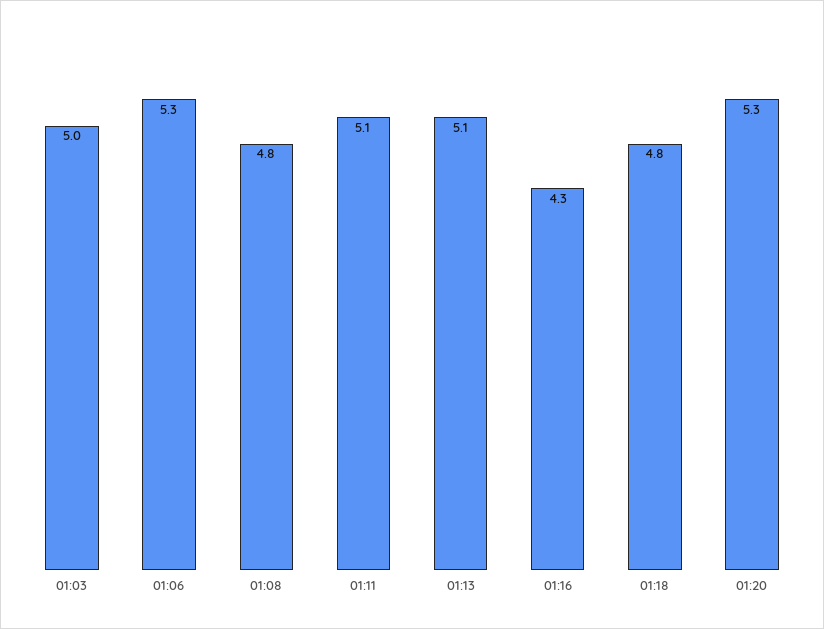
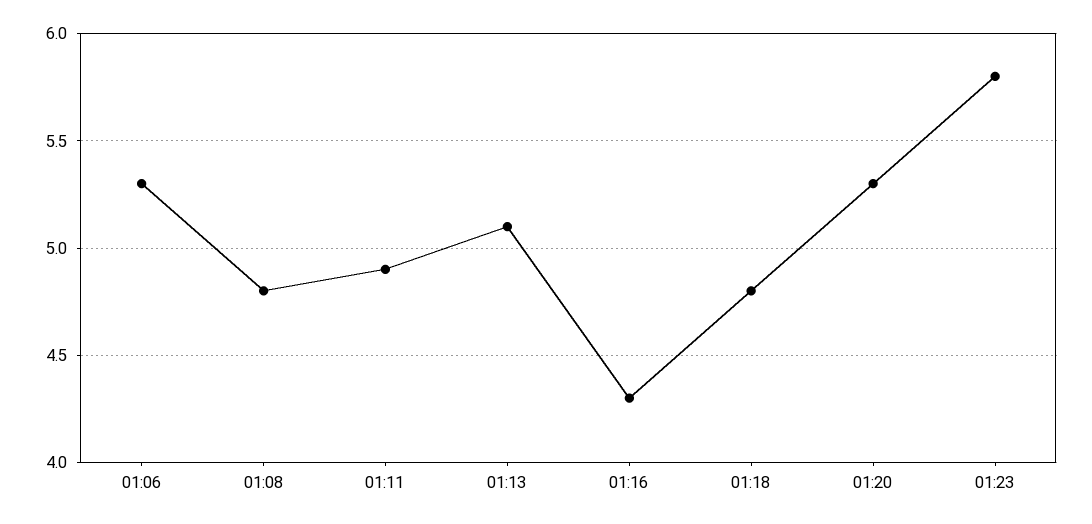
01:03: 5 -> none
01:11: 5.1 -> 4.9
01:23: none -> 5.8

